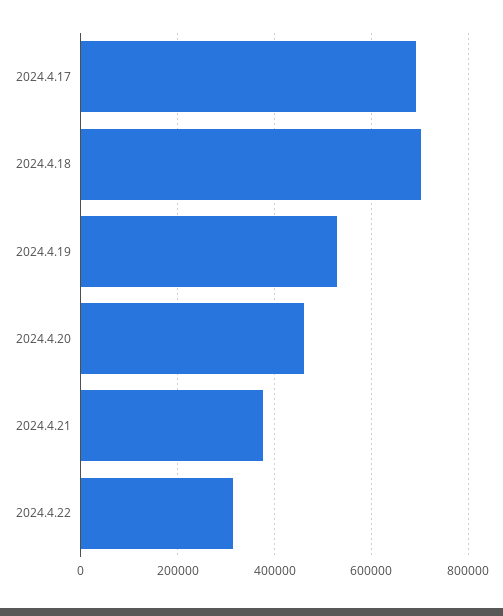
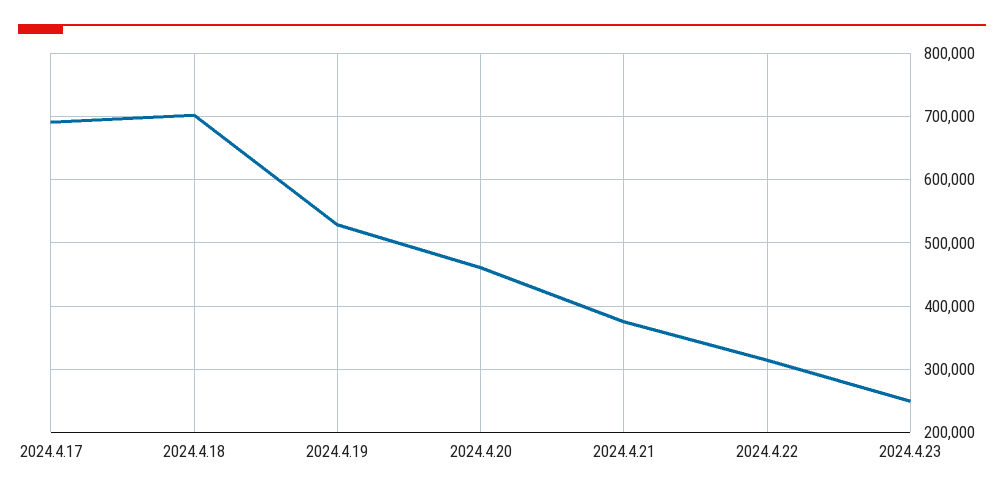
2024.4.23: none -> 250000

